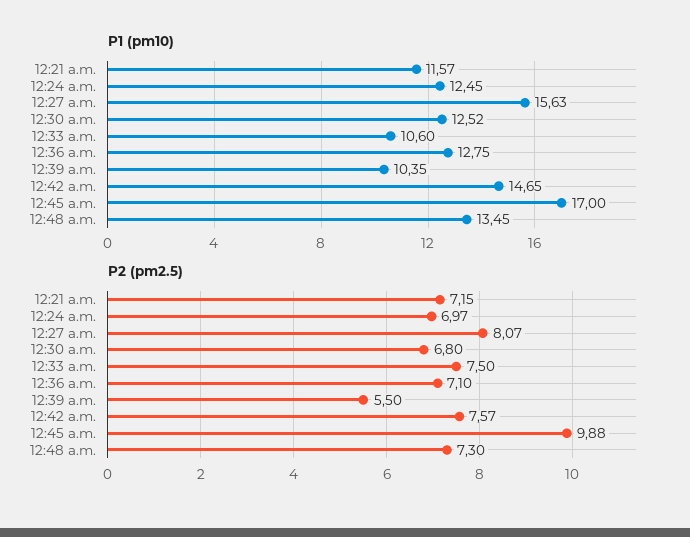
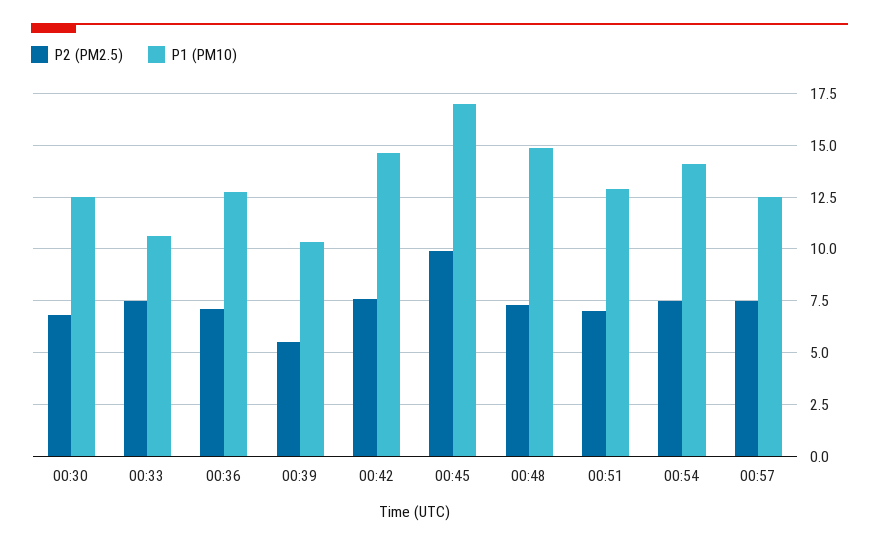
P1 (pm10), 12:21 a.m.: 11.57 -> none
P1 (pm10), 12:24 a.m.: 12.45 -> none
P1 (pm10), 12:27 a.m.: 15.63 -> none
P1 (pm10), 12:48 a.m.: 13.45 -> 15
P2 (pm2.5), 12:21 a.m.: 7.15 -> none
P2 (pm2.5), 12:24 a.m.: 6.97 -> none
P2 (pm2.5), 12:27 a.m.: 8.07 -> none
P2 (pm2.5), 00:51: none -> 7
P1 (pm10), 00:51: none -> 13
P2 (pm2.5), 00:54: none -> 7.5
P1 (pm10), 00:54: none -> 14
P2 (pm2.5), 00:57: none -> 7.5
P1 (pm10), 00:57: none -> 12.5

